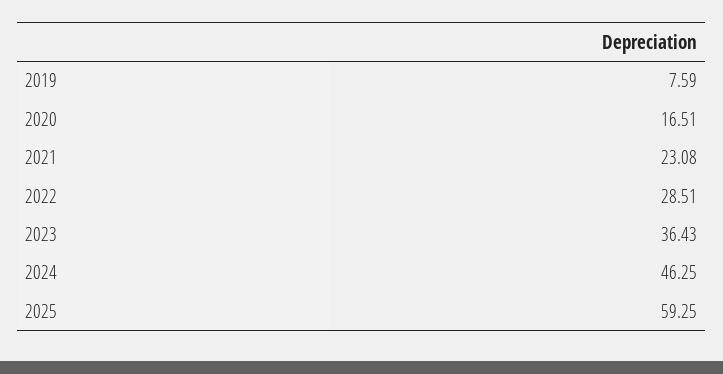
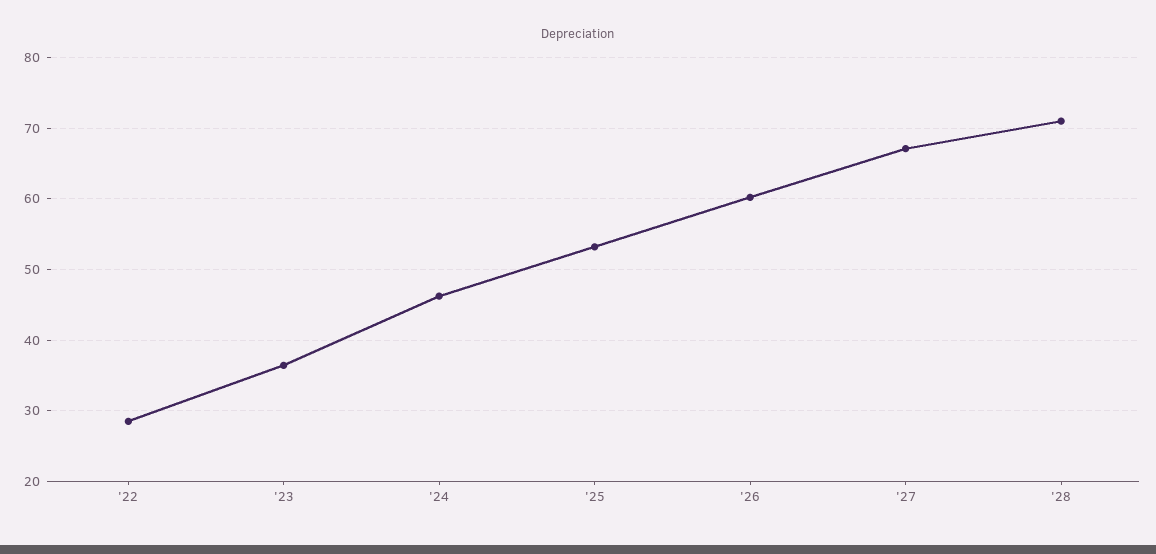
2019: 7.59 -> none
2020: 16.51 -> none
2021: 23.08 -> none
2025: 59.25 -> 53
'26: none -> 60
'27: none -> 67
'28: none -> 71

